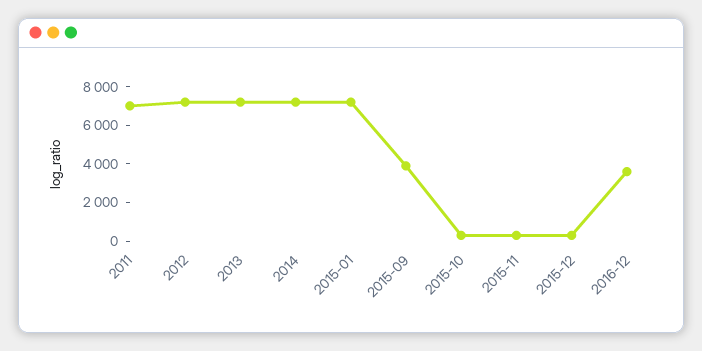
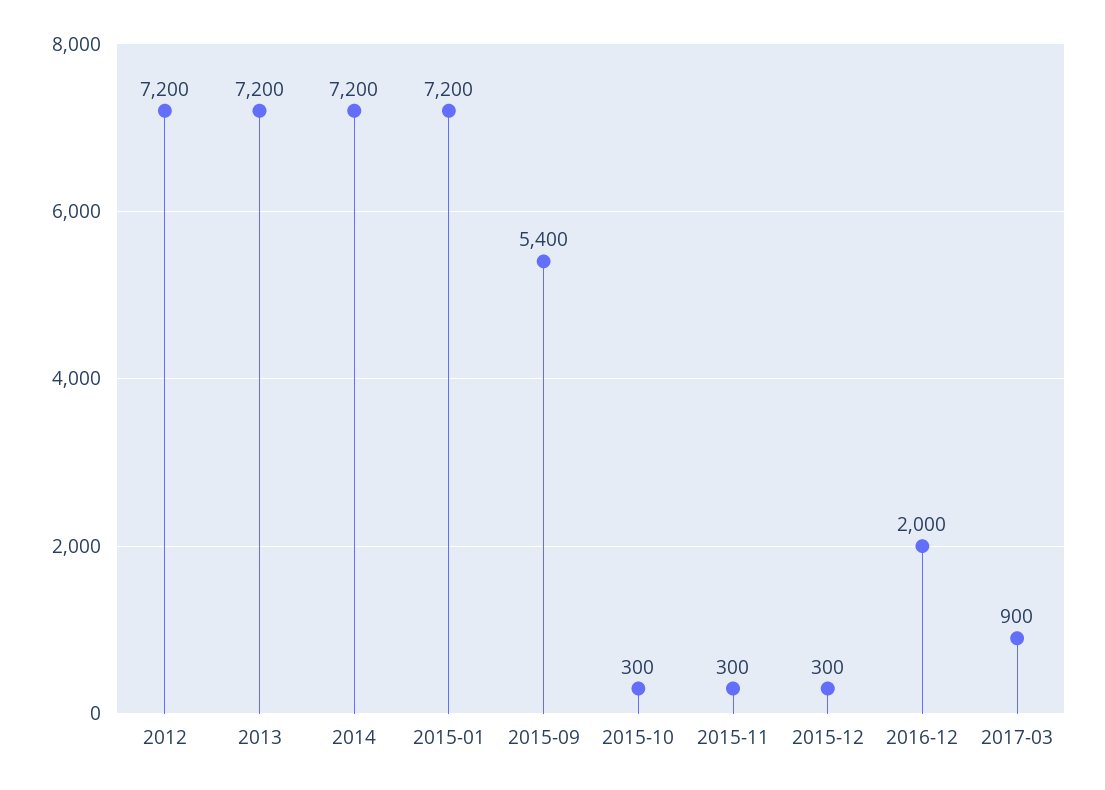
2011: 7000 -> none
2015-09: 4000 -> 5400
2016-12: 3500 -> 2000
2017-03: none -> 900

